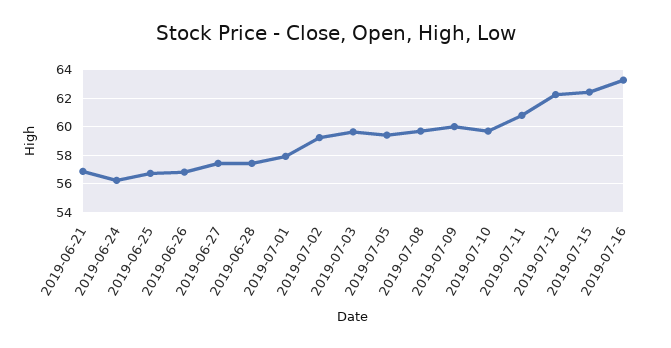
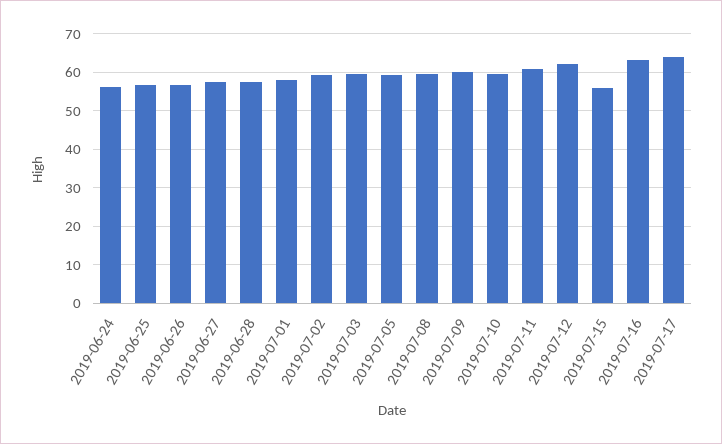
2019-06-21: 57 -> none
2019-07-15: 62.5 -> 56
2019-07-17: none -> 64

